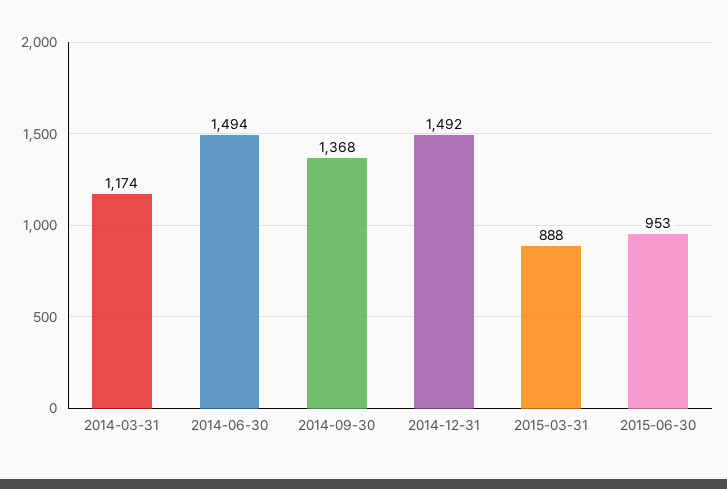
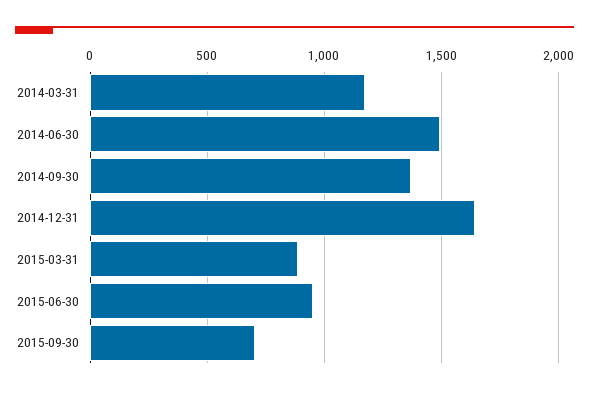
2014-12-31: 1492 -> 1650
2015-09-30: none -> 700

